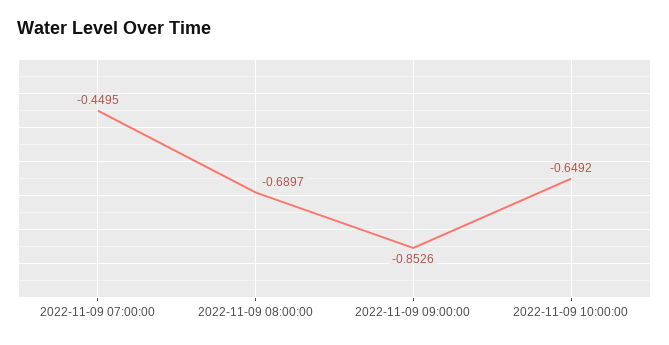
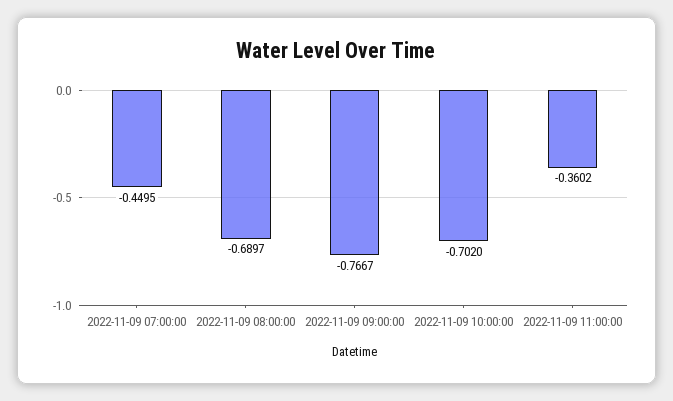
2022-11-09 09:00:00: -0.8526 -> -0.7667
2022-11-09 10:00:00: -0.6492 -> -0.702
2022-11-09 11:00:00: none -> -0.3602

